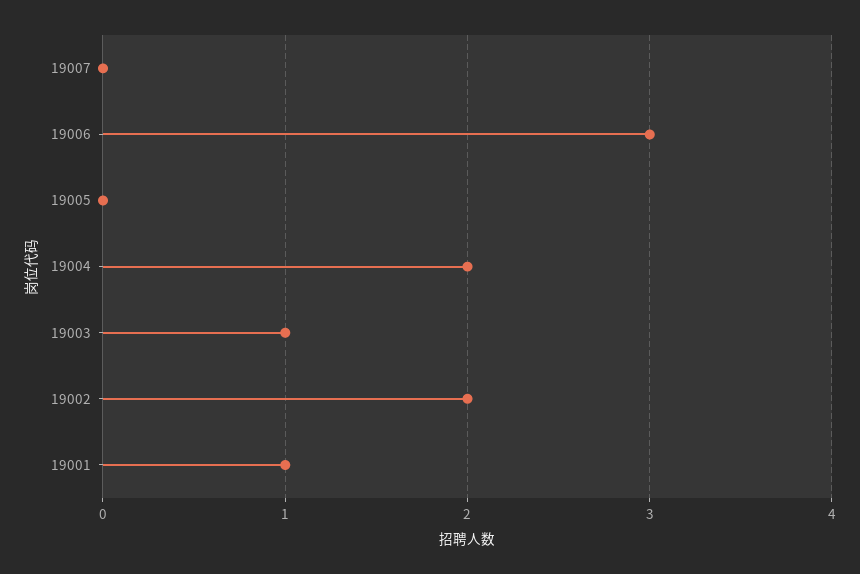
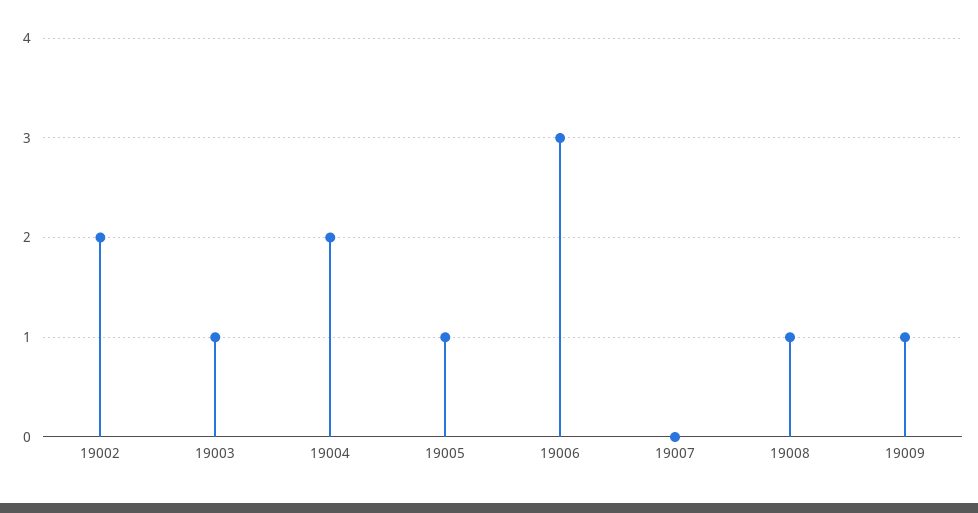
19005: 0 -> 1
19001: 1 -> none
19008: none -> 1
19009: none -> 1

